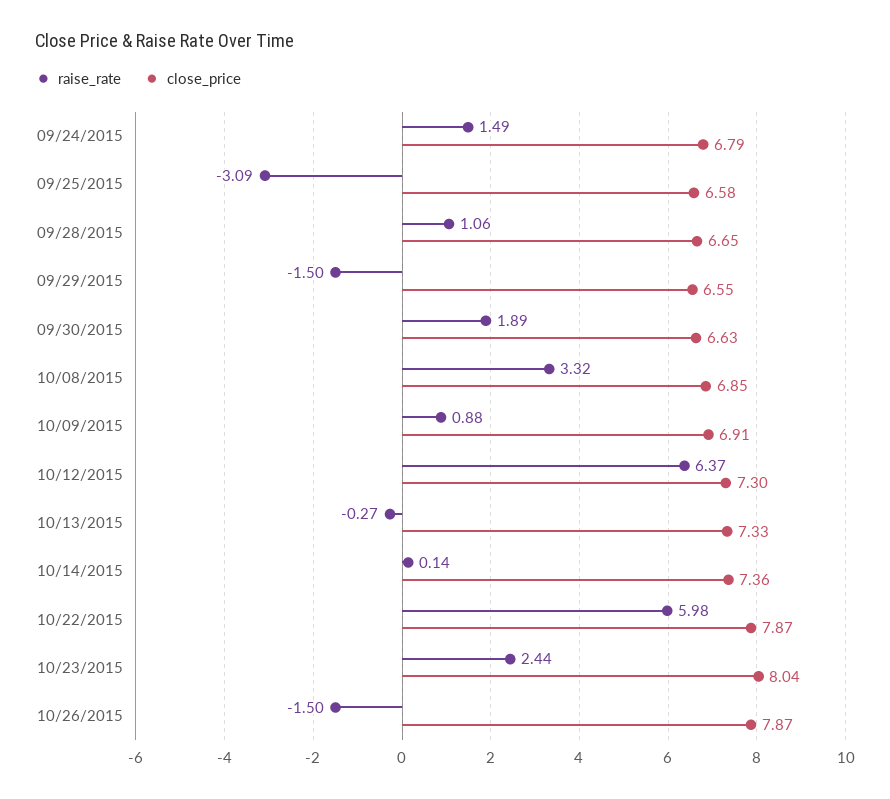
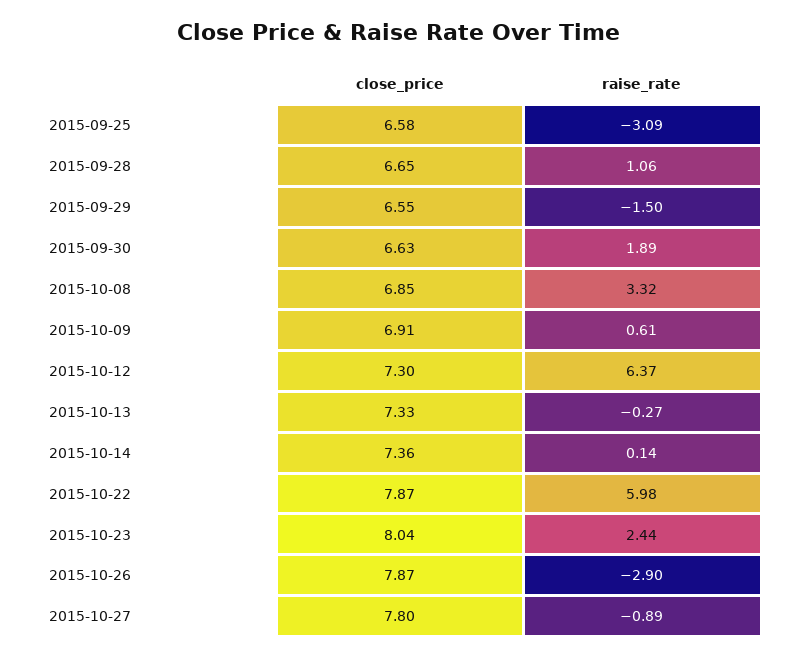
raise_rate, 09/24/2015: 1.49 -> none
close_price, 09/24/2015: 6.79 -> none
raise_rate, 10/09/2015: 0.88 -> 0.61
raise_rate, 10/26/2015: -1.5 -> -2.9
close_price, 2015-10-27: none -> 7.8
raise_rate, 2015-10-27: none -> -0.89

